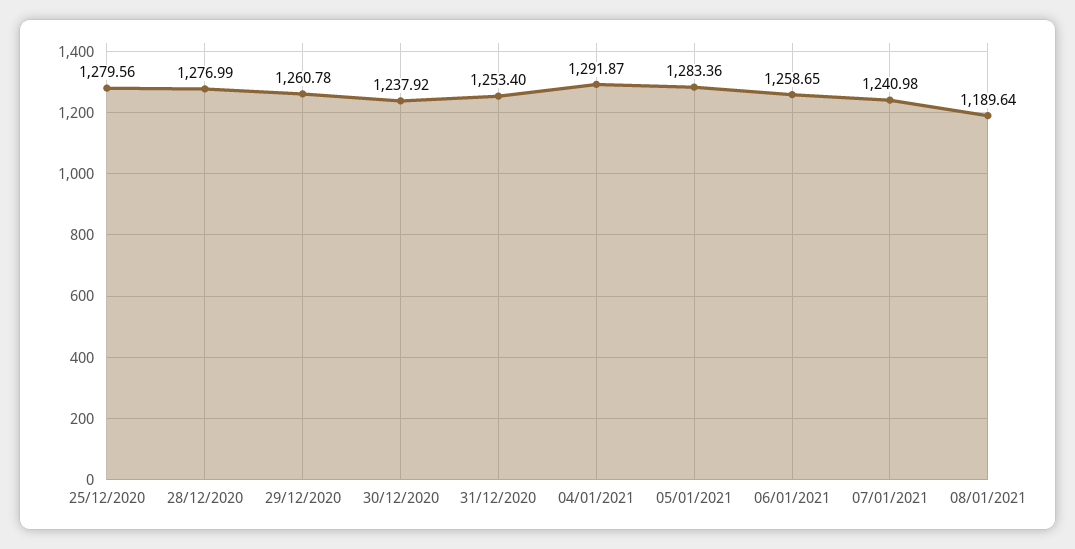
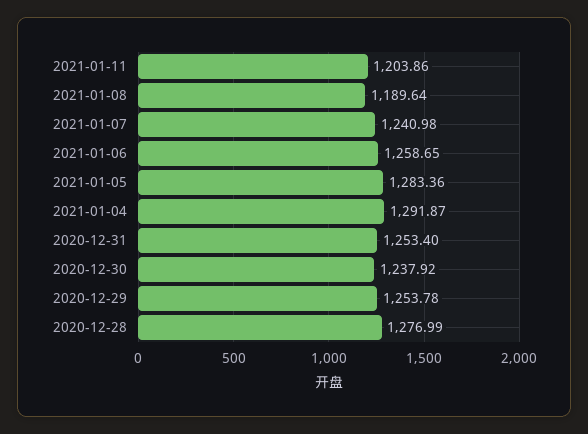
25/12/2020: 1279.56 -> none
29/12/2020: 1260.78 -> 1253.78
2021-01-11: none -> 1203.86

